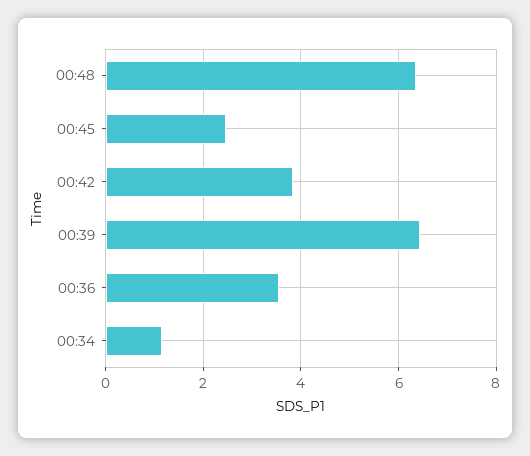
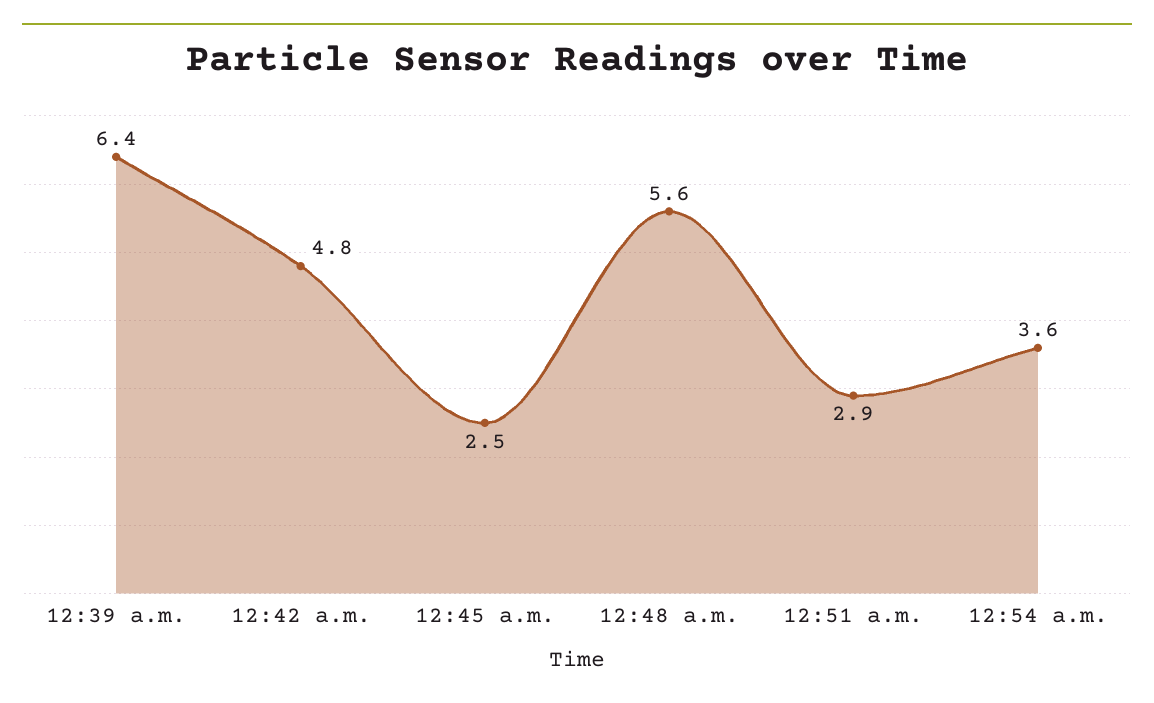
00:48: 6.4 -> 5.6
00:42: 3.8 -> 4.8
00:36: 3.6 -> none
00:34: 1.2 -> none
12:51 a.m.: none -> 2.9
12:54 a.m.: none -> 3.6

